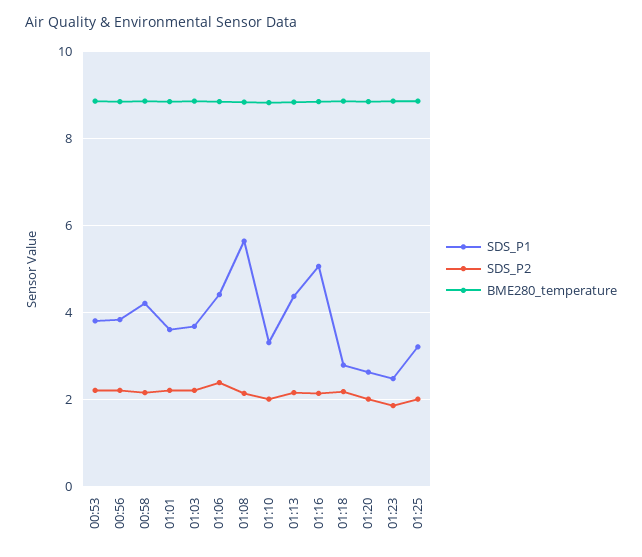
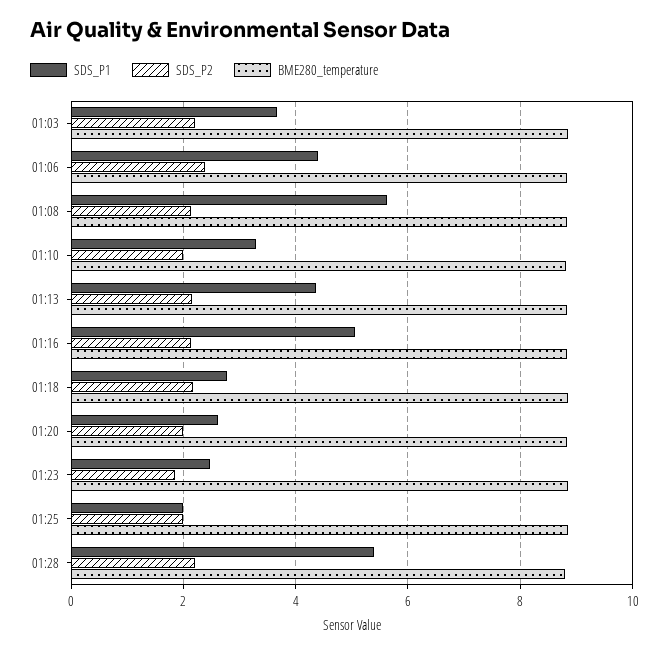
SDS_P1, 00:53: 3.8 -> none
SDS_P2, 00:53: 2.2 -> none
BME280_temperature, 00:53: 8.8 -> none
SDS_P1, 00:56: 3.8 -> none
SDS_P2, 00:56: 2.2 -> none
BME280_temperature, 00:56: 8.8 -> none
SDS_P1, 00:58: 4.2 -> none
SDS_P2, 00:58: 2.2 -> none
BME280_temperature, 00:58: 8.8 -> none
SDS_P1, 01:01: 3.6 -> none
SDS_P2, 01:01: 2.2 -> none
BME280_temperature, 01:01: 8.8 -> none
SDS_P1, 01:25: 3.2 -> 2
SDS_P1, 01:28: none -> 5.4
SDS_P2, 01:28: none -> 2.2
BME280_temperature, 01:28: none -> 8.8

